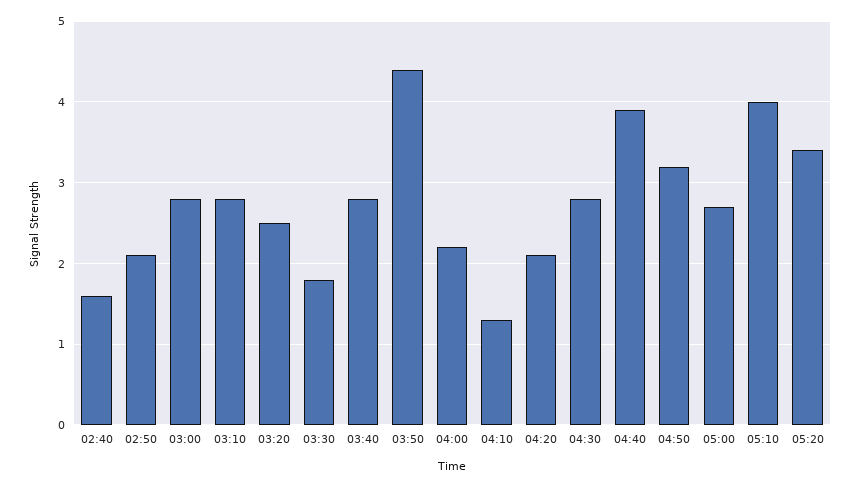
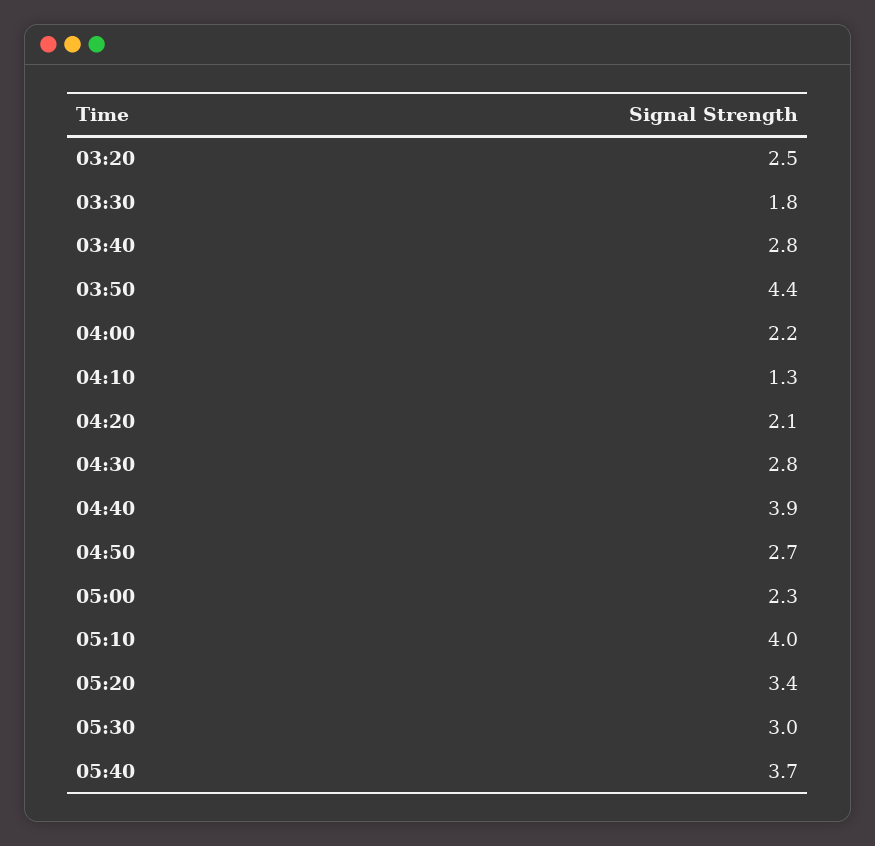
02:40: 1.6 -> none
02:50: 2.1 -> none
03:00: 2.8 -> none
03:10: 2.8 -> none
04:50: 3.2 -> 2.7
05:00: 2.7 -> 2.3
05:30: none -> 3
05:40: none -> 3.7

